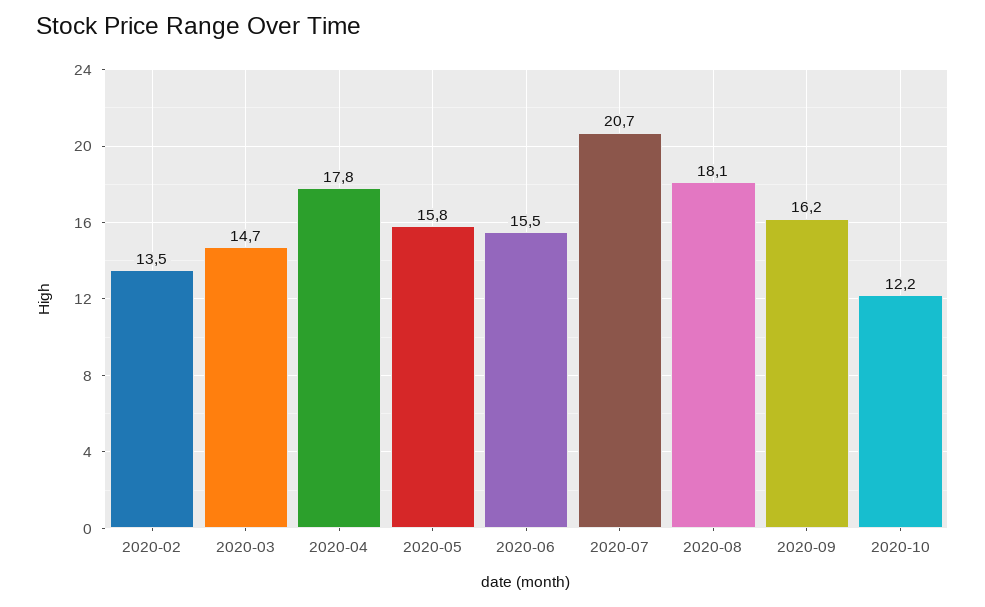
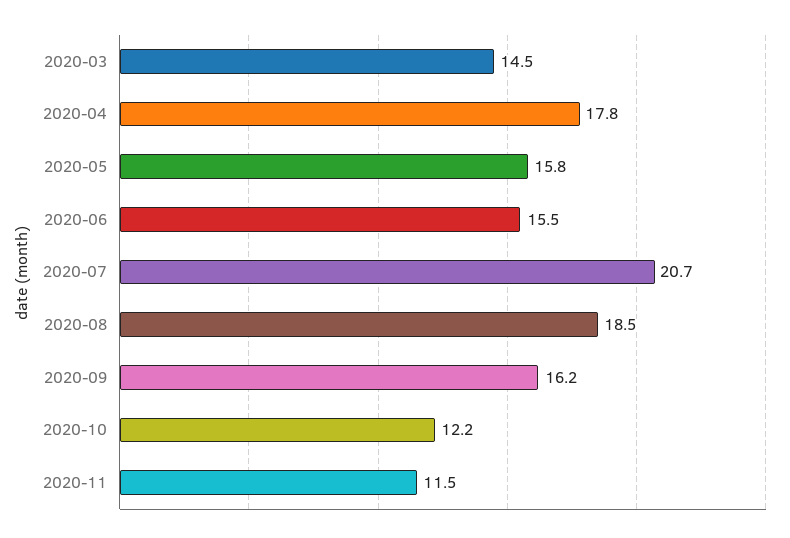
2020-02: 13.5 -> none
2020-03: 14.7 -> 14.5
2020-08: 18.1 -> 18.5
2020-11: none -> 11.5

